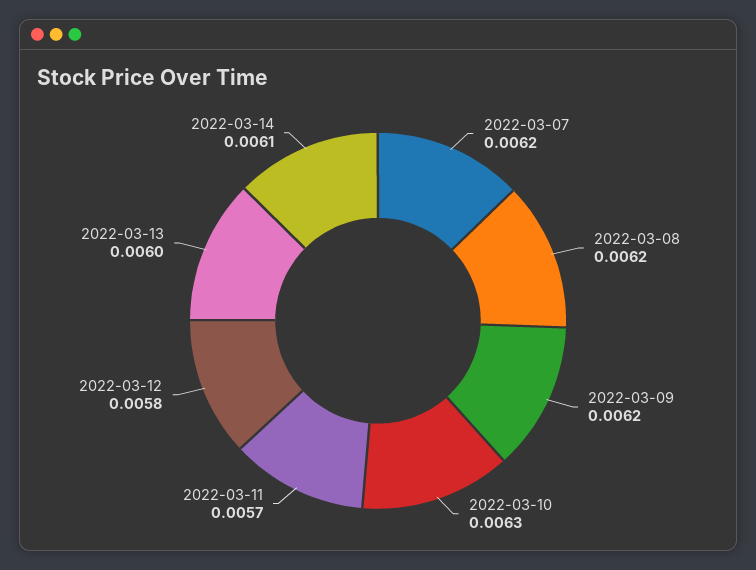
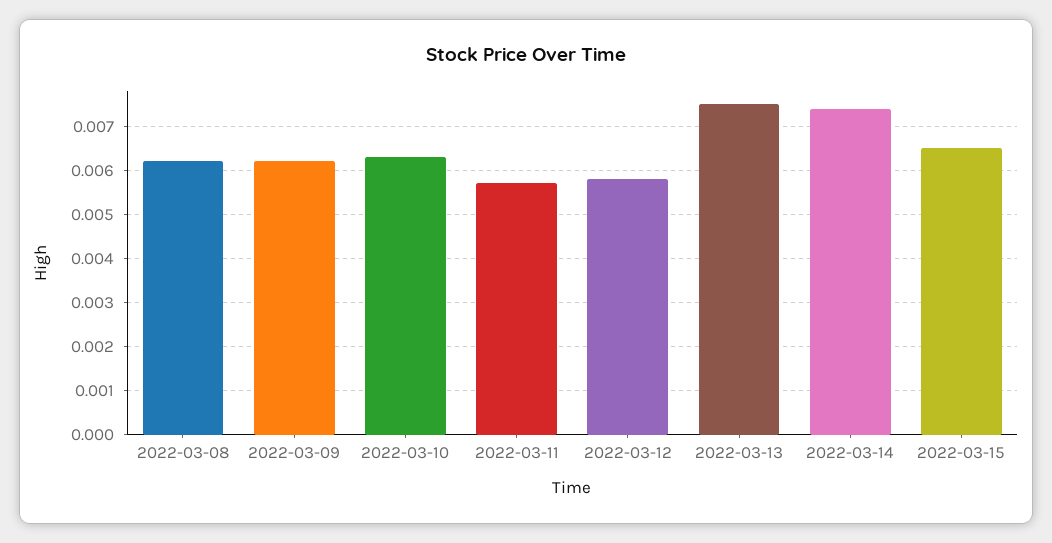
2022-03-07: 0.0062 -> none
2022-03-13: 0.006 -> 0.0075
2022-03-14: 0.0061 -> 0.0075
2022-03-15: none -> 0.0065

